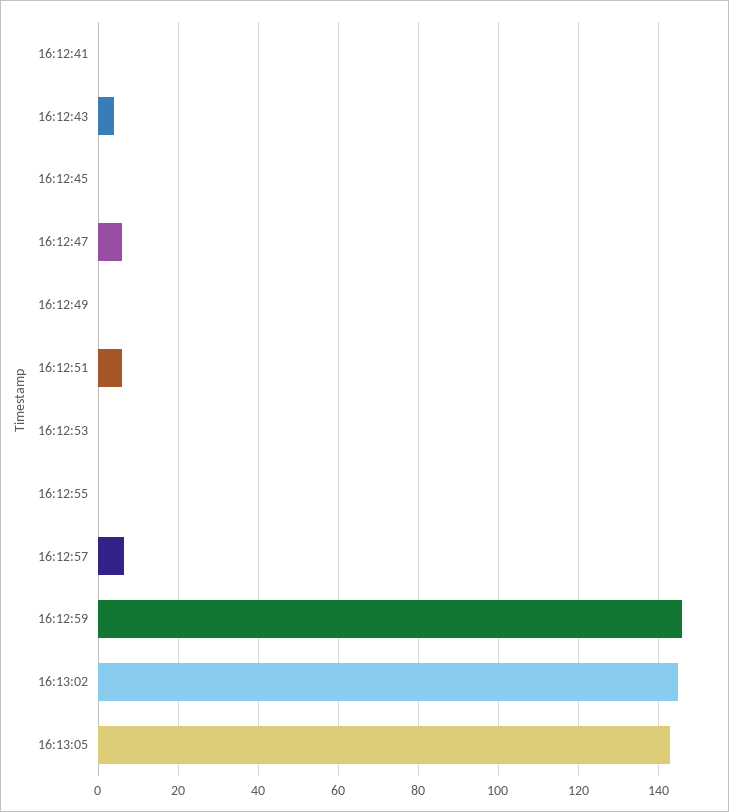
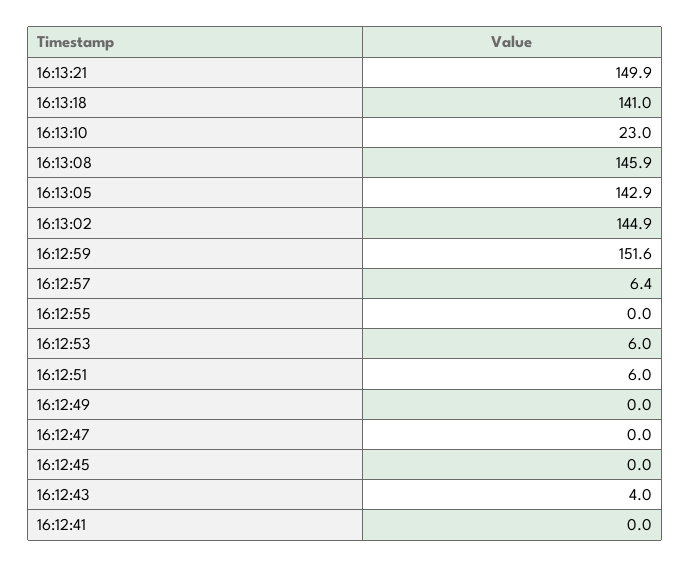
16:12:47: 6 -> 0
16:12:53: 0 -> 6
16:12:59: 146 -> 151.6
16:13:21: none -> 149.9
16:13:18: none -> 141
16:13:10: none -> 23
16:13:08: none -> 145.9

